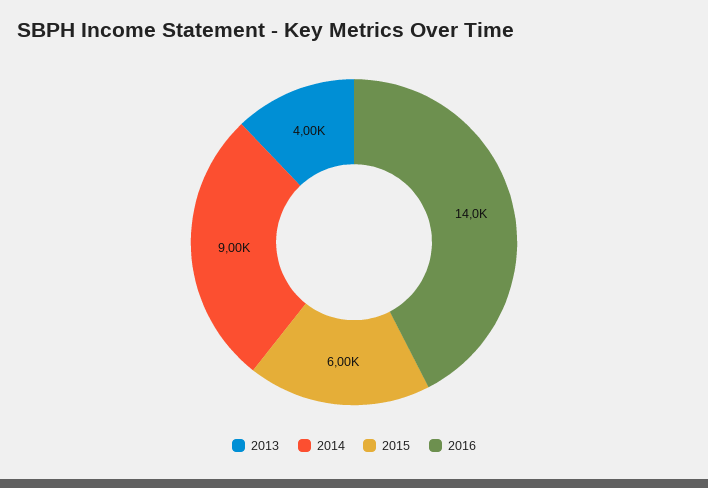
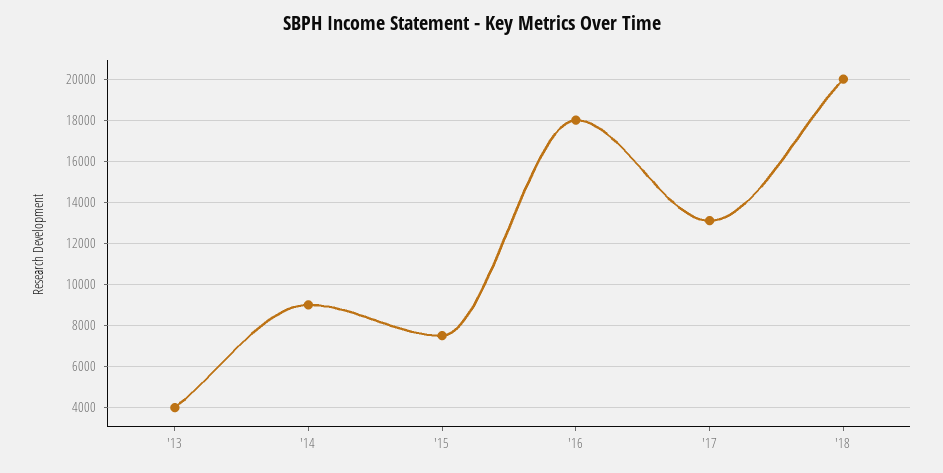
2015: 6000 -> 7500
2016: 14000 -> 18000
'17: none -> 13000
'18: none -> 20000

